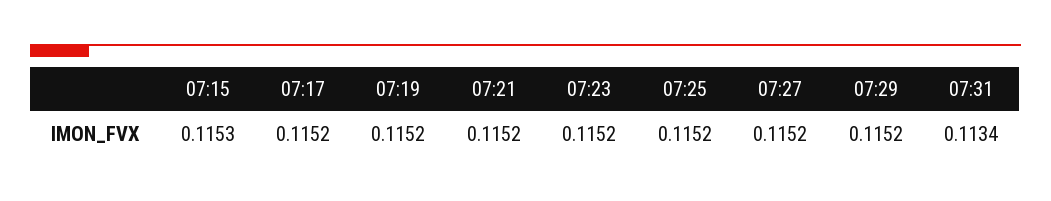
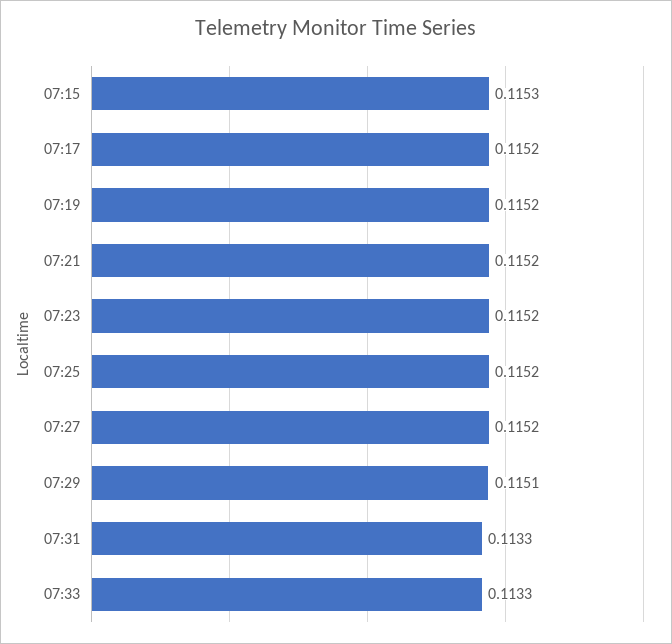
07:29: 0.1152 -> 0.1151
07:31: 0.1134 -> 0.1133
07:33: none -> 0.1133

